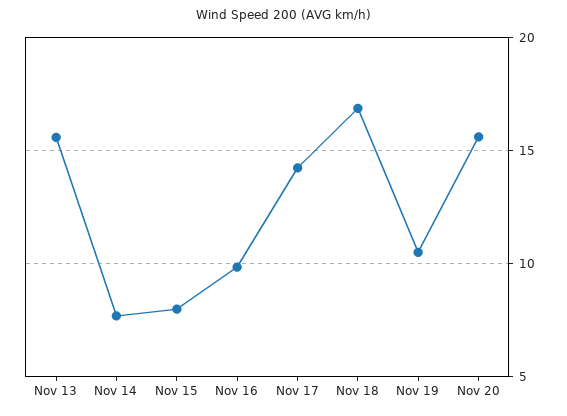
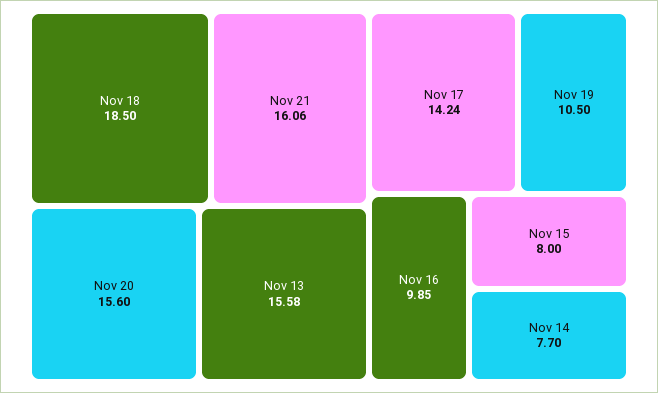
Nov 18: 17 -> 18.5
Nov 21: none -> 16.06

